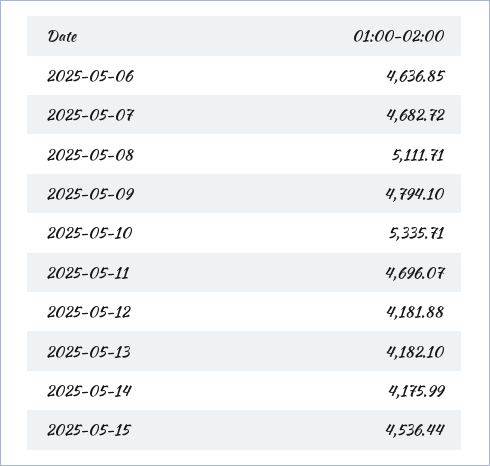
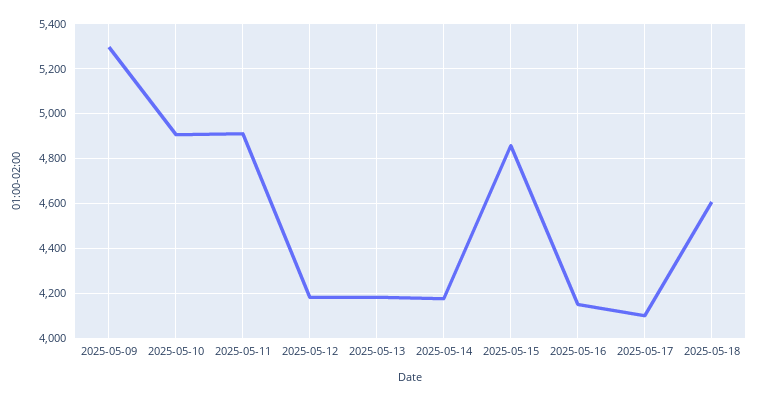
2025-05-06: 4636.85 -> none
2025-05-07: 4682.72 -> none
2025-05-08: 5111.71 -> none
2025-05-09: 4794.1 -> 5300
2025-05-10: 5335.71 -> 4900
2025-05-11: 4696.07 -> 4900
2025-05-15: 4536.44 -> 4850
2025-05-16: none -> 4150
2025-05-17: none -> 4100
2025-05-18: none -> 4600

